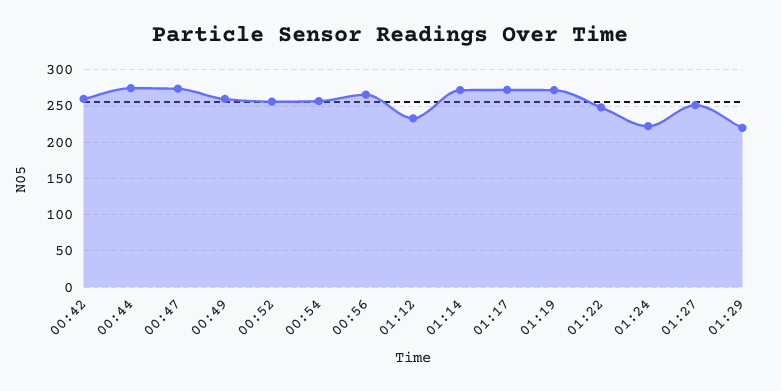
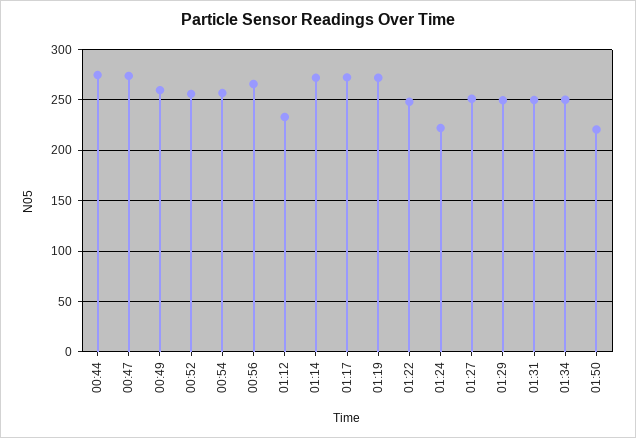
00:42: 260 -> none
01:29: 220 -> 250
01:31: none -> 250
01:34: none -> 250
01:50: none -> 220

